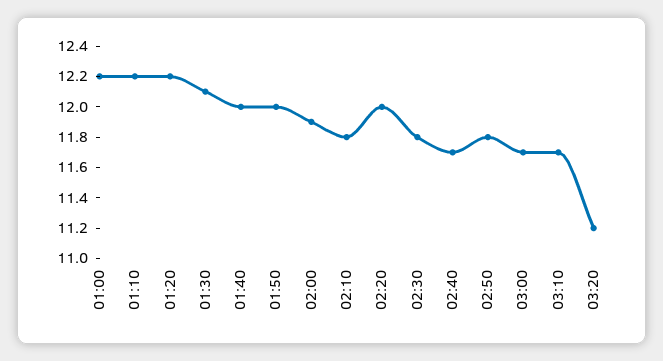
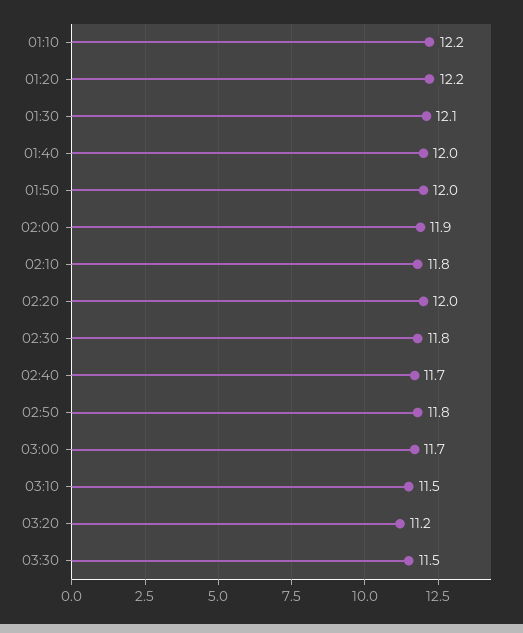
01:00: 12.2 -> none
03:10: 11.7 -> 11.5
03:30: none -> 11.5

